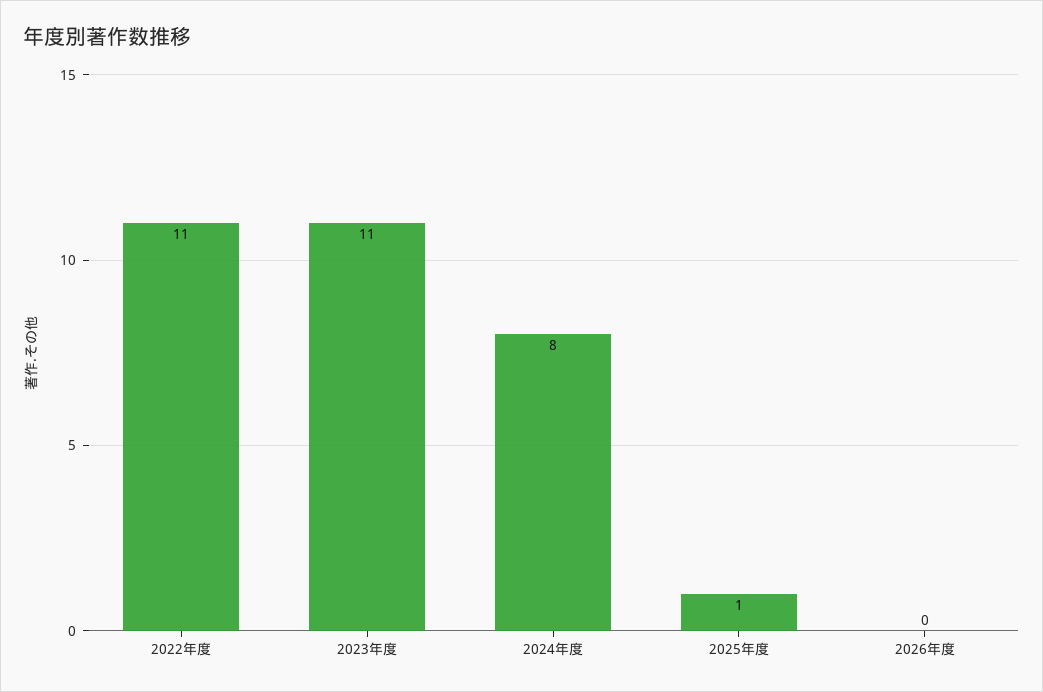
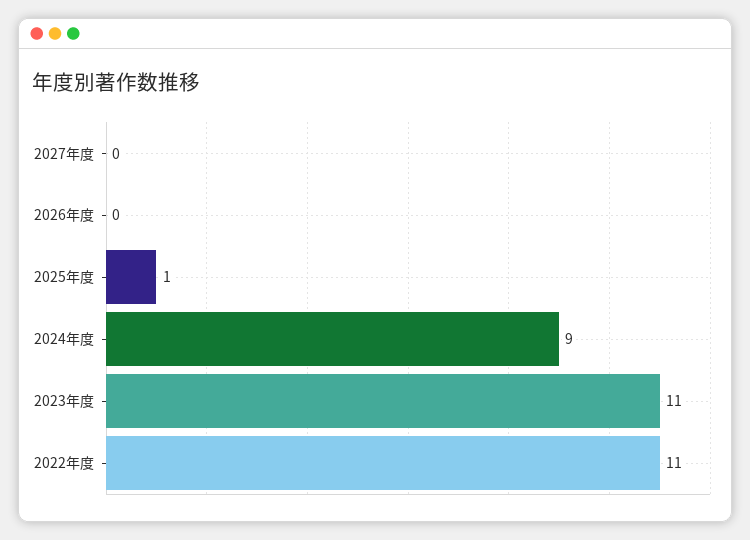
2024年度: 8 -> 9
2027年度: none -> 0

